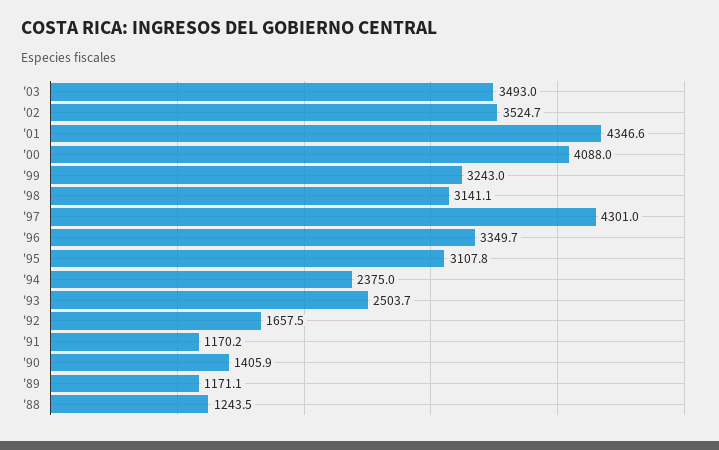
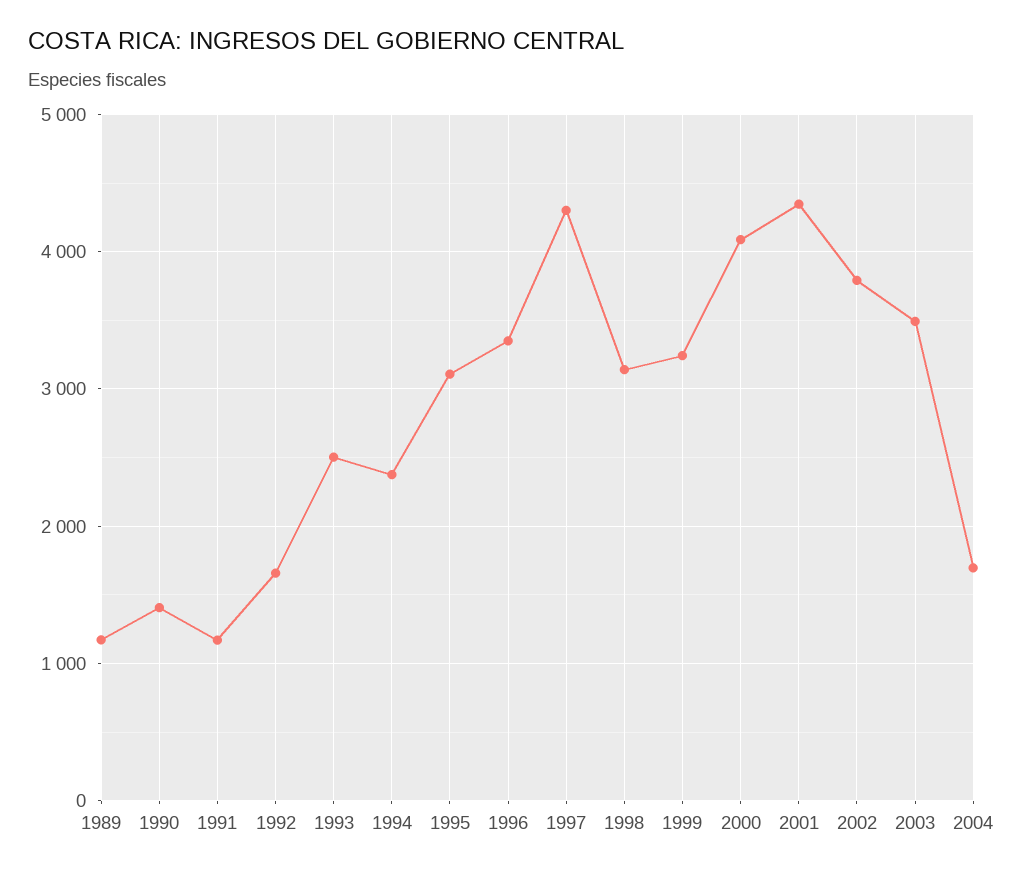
'02: 3524.7 -> 3800
'88: 1243.5 -> none
2004: none -> 1700

